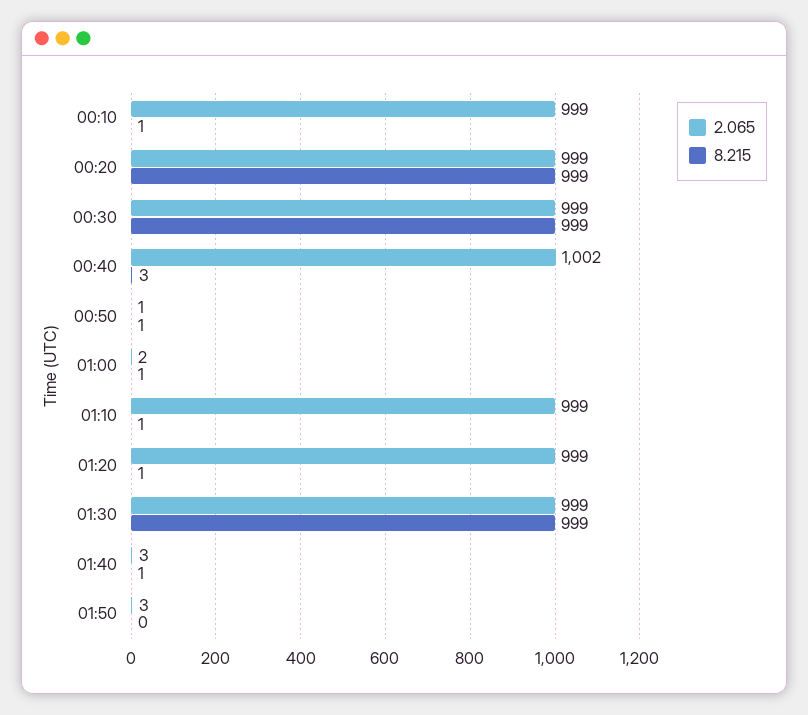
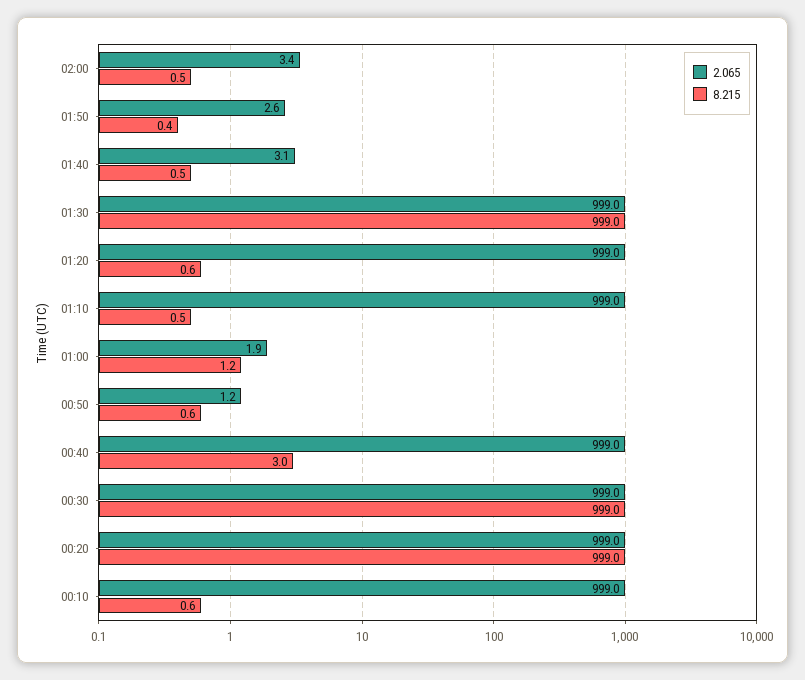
2.065, 00:40: 1002 -> 999
2.065, 02:00: none -> 3.4
8.215, 02:00: none -> 0.5

